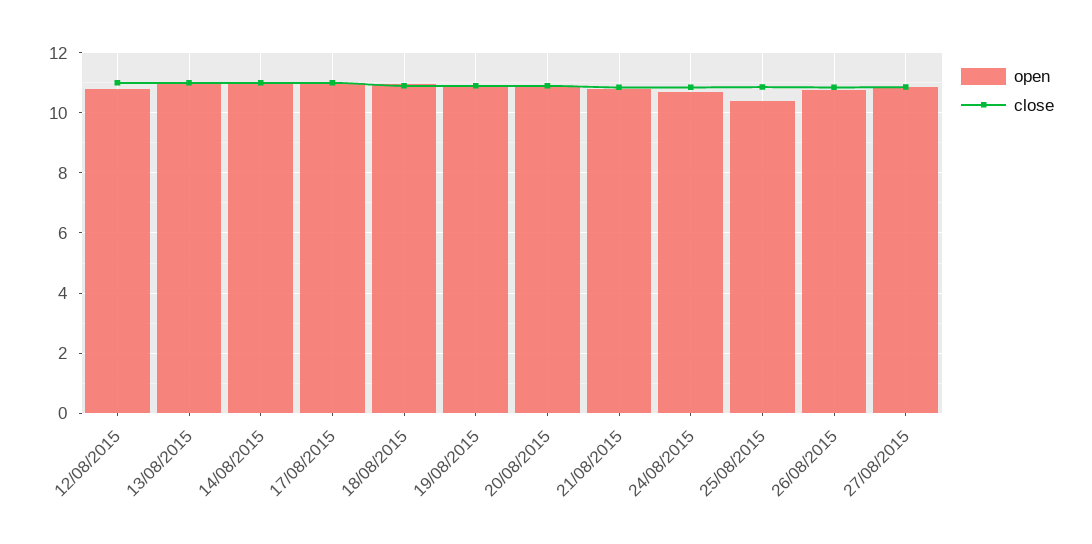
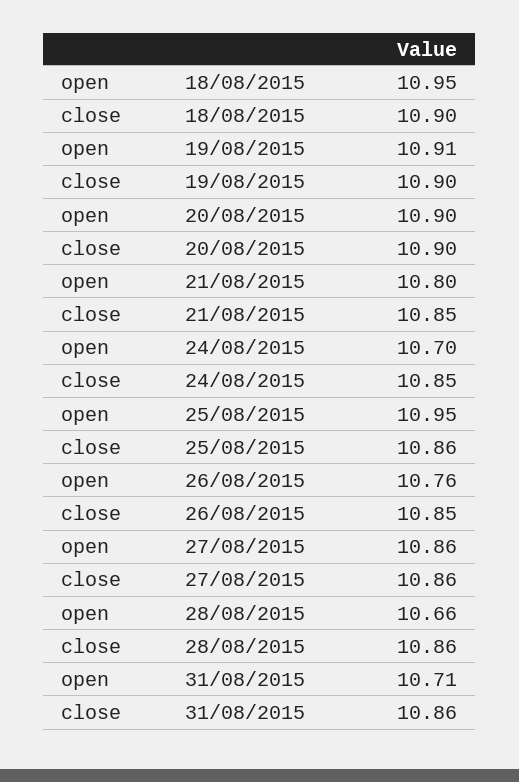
open, 12/08/2015: 10.8 -> none
close, 12/08/2015: 11 -> none
open, 13/08/2015: 11 -> none
close, 13/08/2015: 11 -> none
open, 14/08/2015: 11 -> none
close, 14/08/2015: 11 -> none
open, 17/08/2015: 11 -> none
close, 17/08/2015: 11 -> none
open, 25/08/2015: 10.4 -> 10.95
open, 28/08/2015: none -> 10.66
close, 28/08/2015: none -> 10.86
open, 31/08/2015: none -> 10.71
close, 31/08/2015: none -> 10.86

